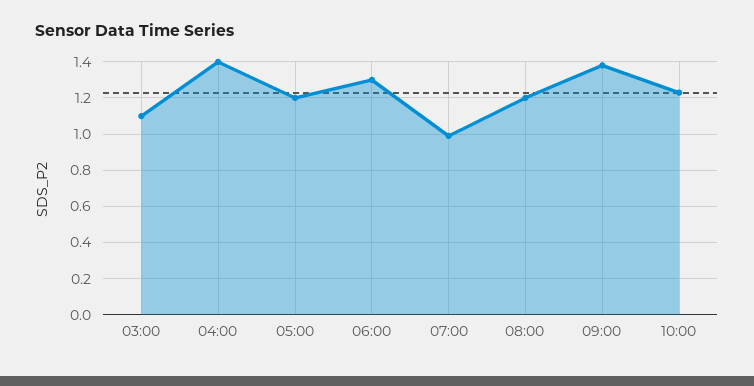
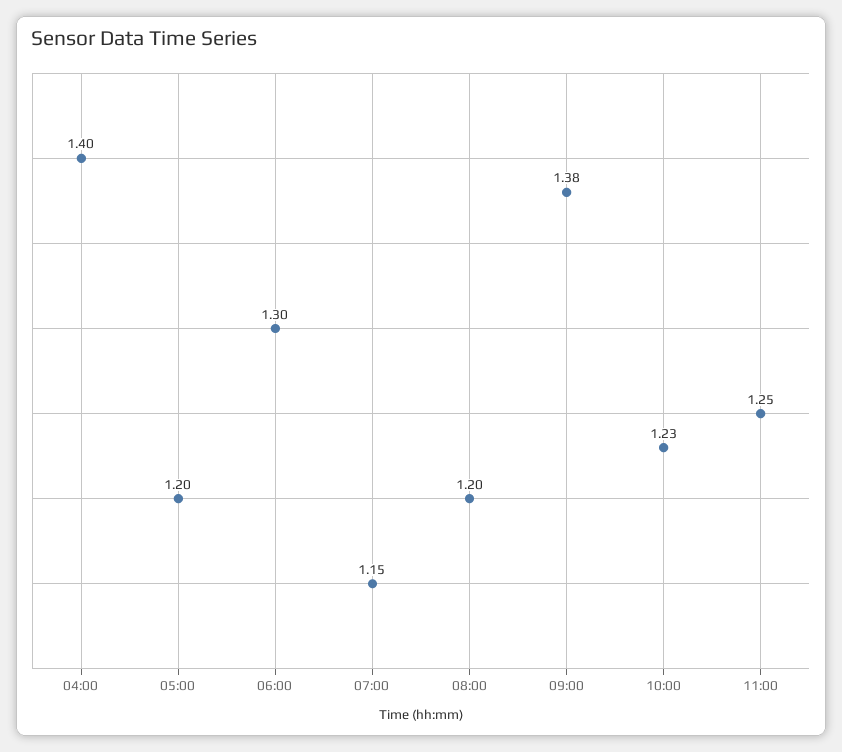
03:00: 1.1 -> none
07:00: 1 -> 1.15
11:00: none -> 1.25

